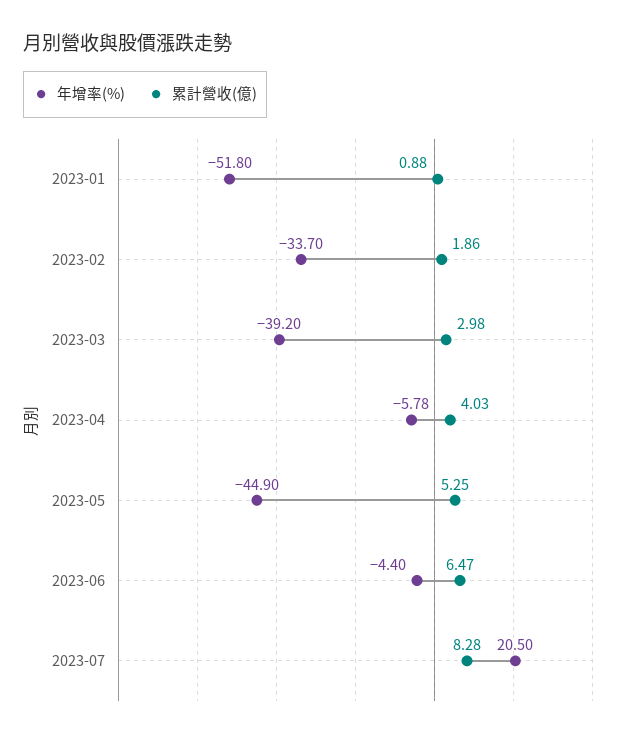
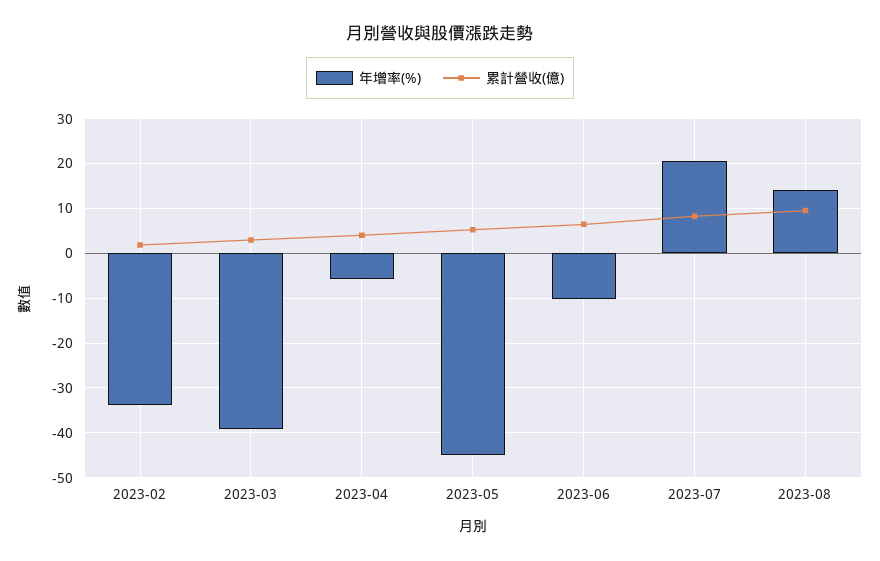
年增率(%), 2023-01: -51.8 -> none
累計營收(億), 2023-01: 0.88 -> none
年增率(%), 2023-06: -4.4 -> -10
年增率(%), 2023-08: none -> 14
累計營收(億), 2023-08: none -> 10

